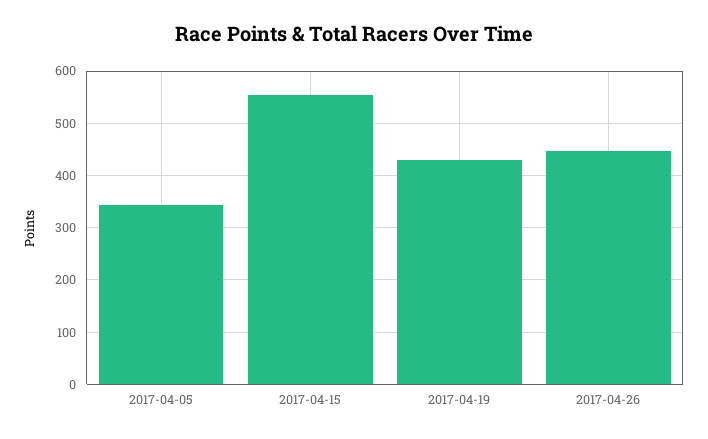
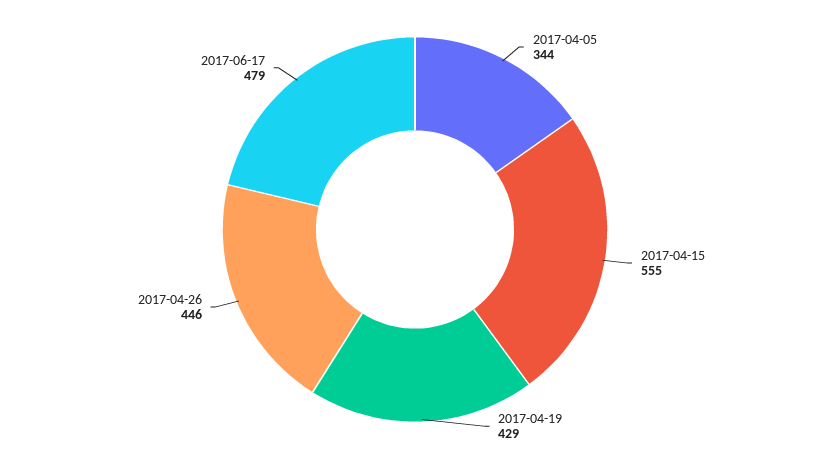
2017-06-17: none -> 479

